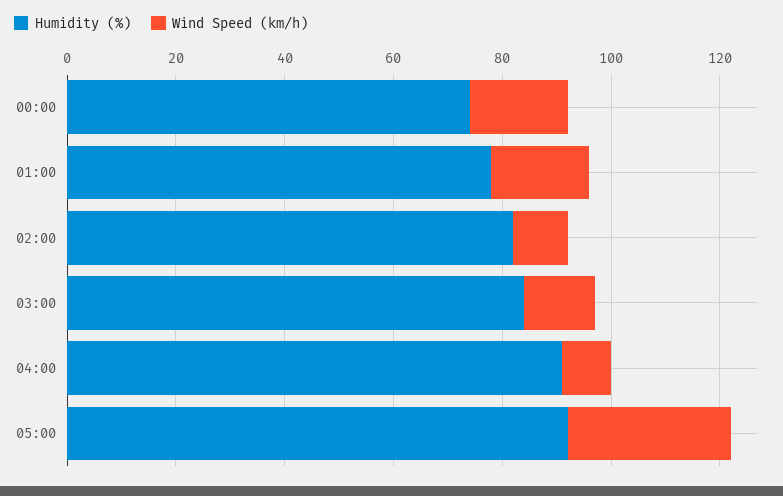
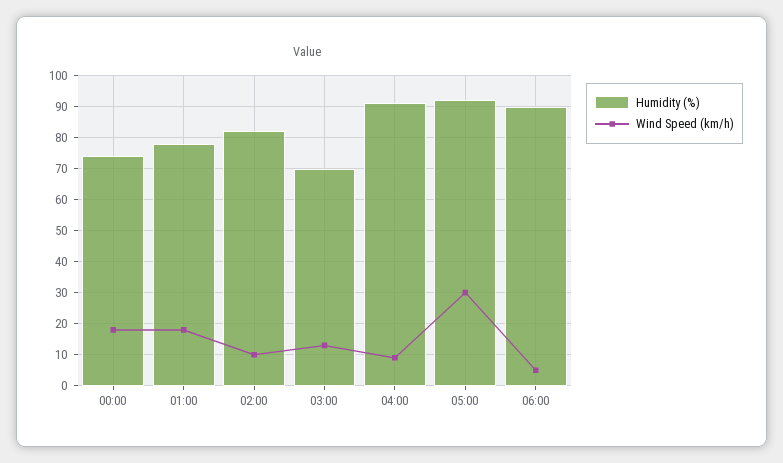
Humidity (%), 03:00: 85 -> 70
Humidity (%), 06:00: none -> 90
Wind Speed (km/h), 06:00: none -> 5

